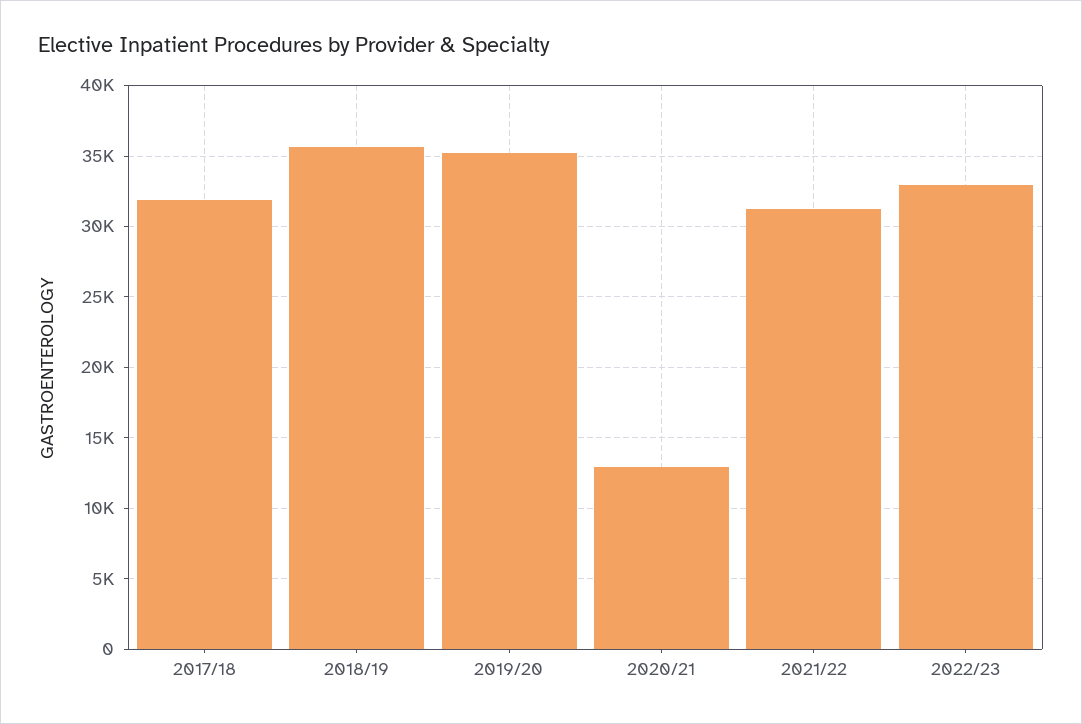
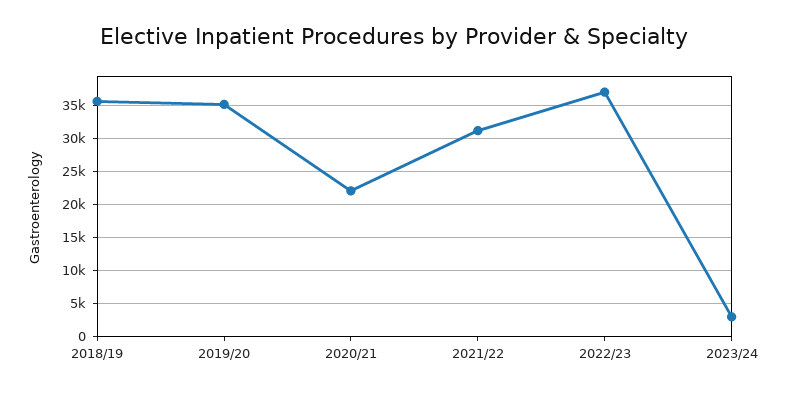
2017/18: 32000 -> none
2020/21: 13000 -> 22000
2022/23: 33000 -> 37000
2023/24: none -> 3000

